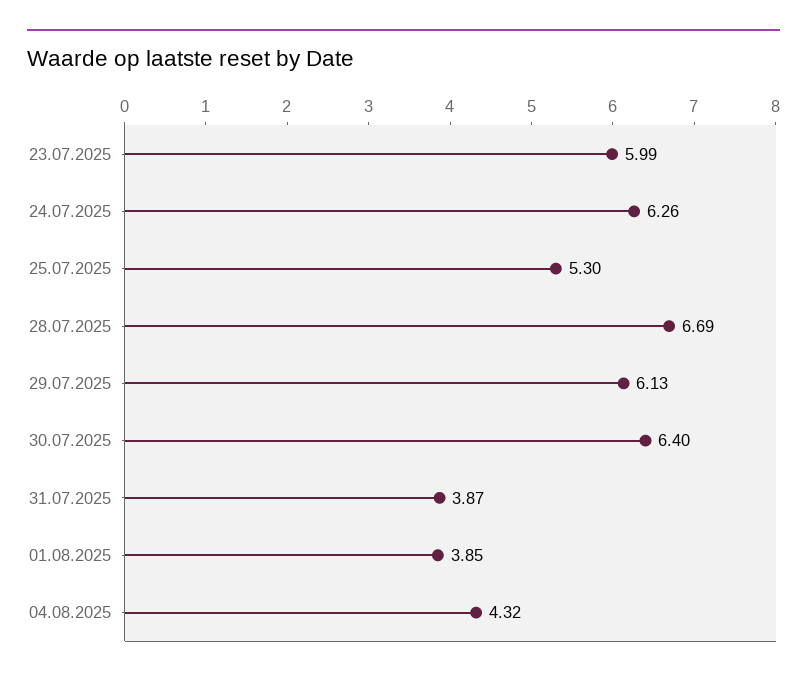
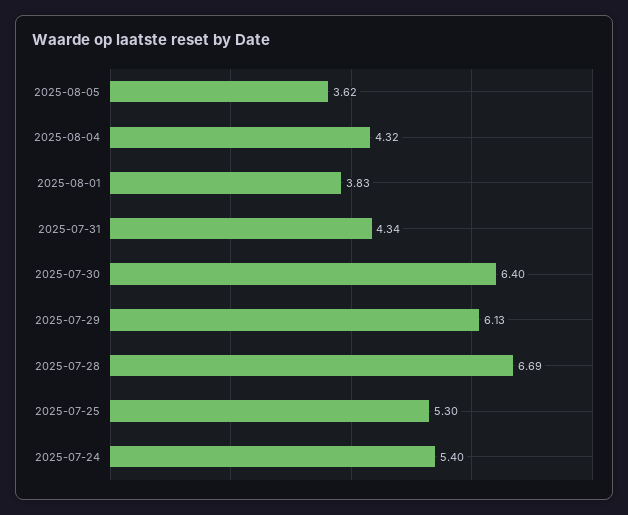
23.07.2025: 5.99 -> none
24.07.2025: 6.26 -> 5.4
31.07.2025: 3.87 -> 4.34
01.08.2025: 3.85 -> 3.83
2025-08-05: none -> 3.62

